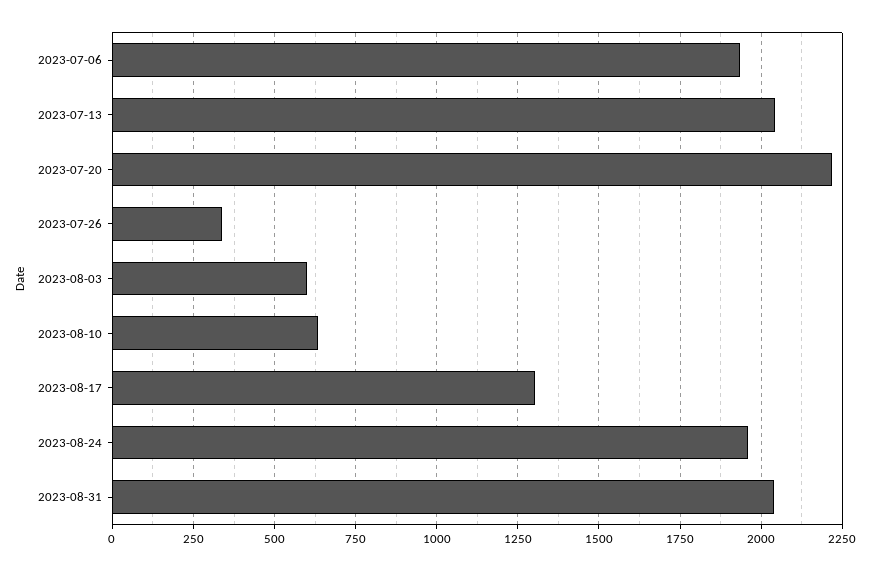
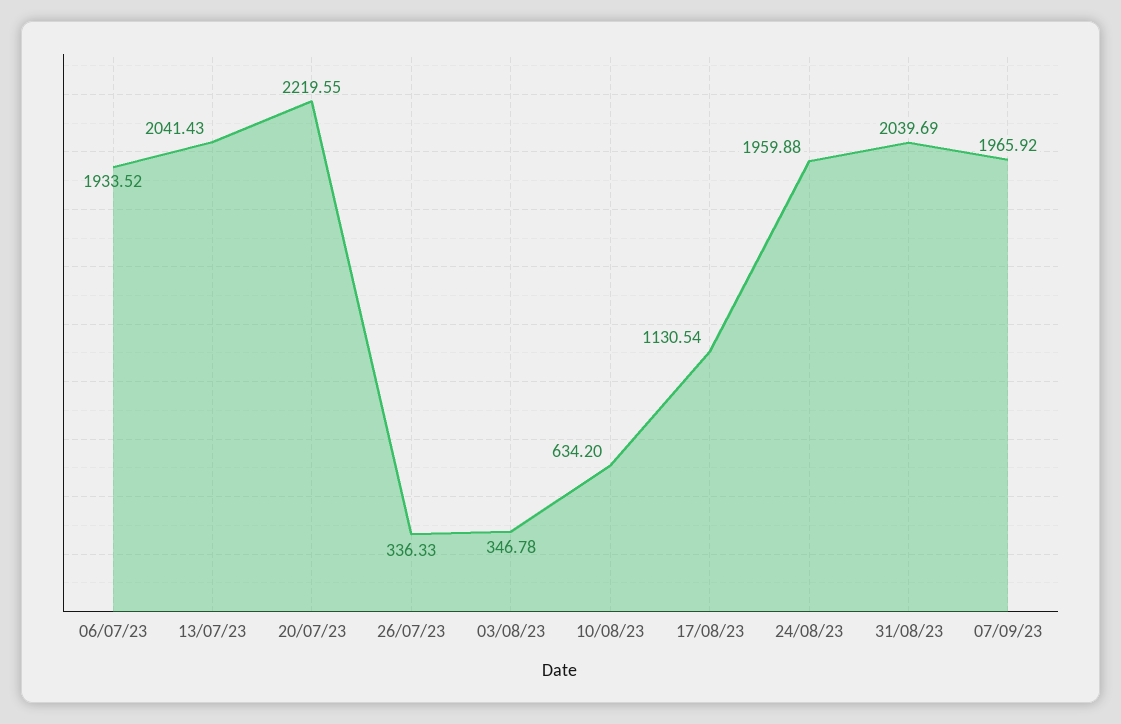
2023-08-03: 600 -> 346.78
2023-08-17: 1300 -> 1130.54
07/09/23: none -> 1965.92

